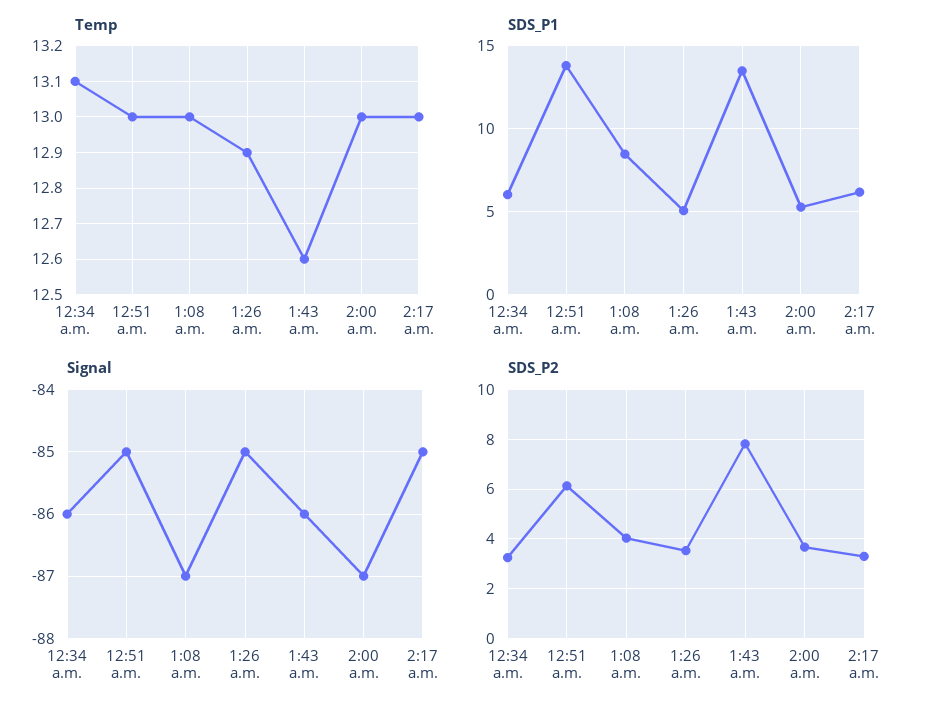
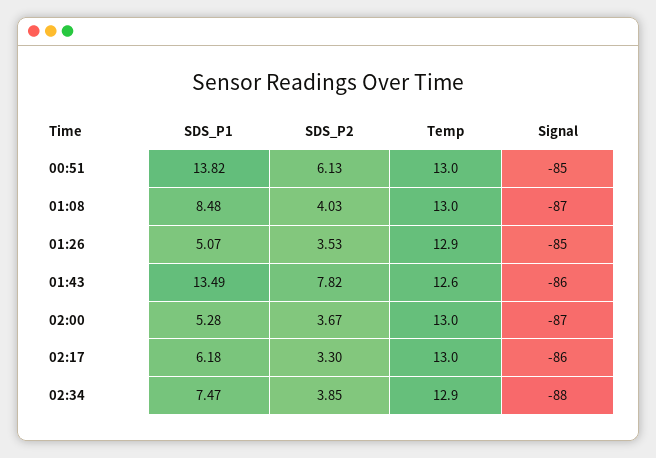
Temp, 12:34 a.m.: 13.1 -> none
SDS_P1, 12:34 a.m.: 6 -> none
Signal, 12:34 a.m.: -86 -> none
Signal, 2:17 a.m.: -85 -> -86
SDS_P2, 12:34 a.m.: 3.25 -> none
SDS_P1, 02:34: none -> 7.47
SDS_P2, 02:34: none -> 3.85
Temp, 02:34: none -> 12.9
Signal, 02:34: none -> -88

